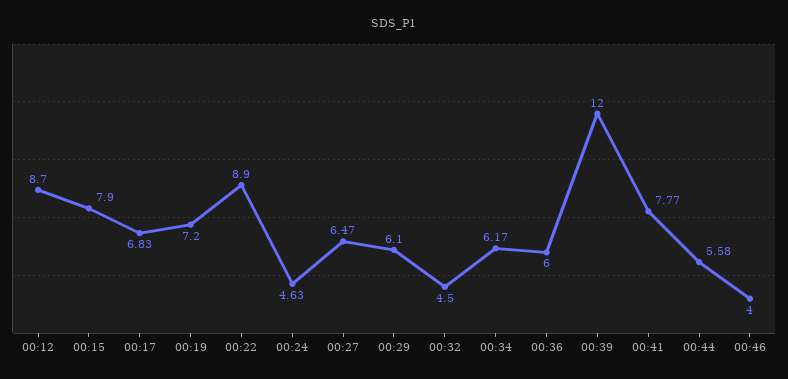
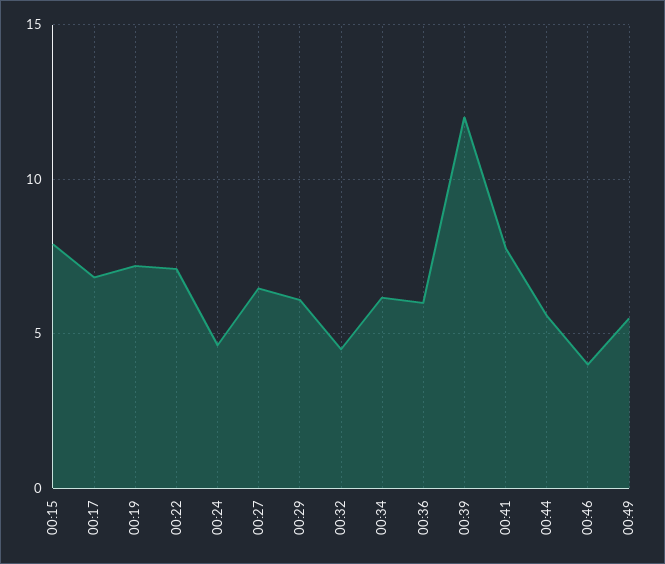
00:12: 8.7 -> none
00:22: 8.9 -> 7
00:49: none -> 5.5

